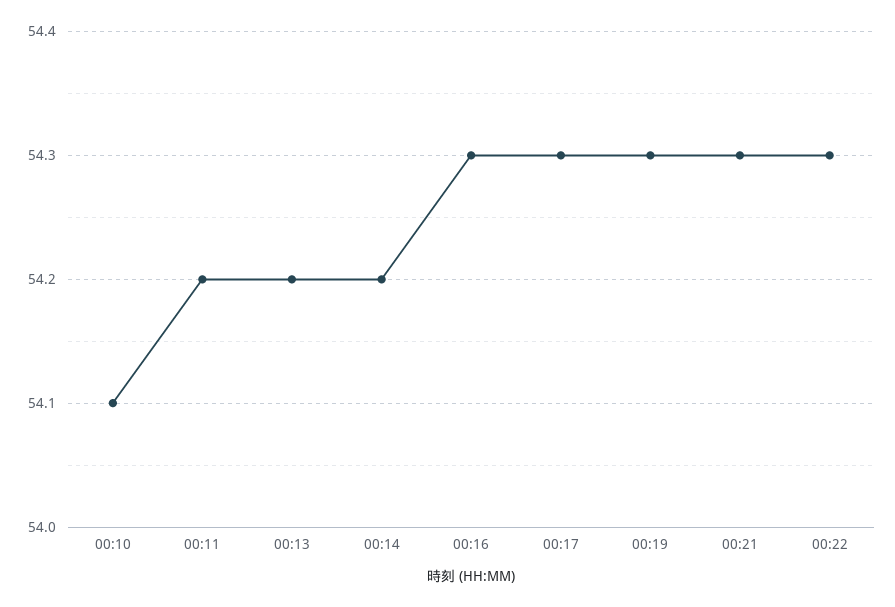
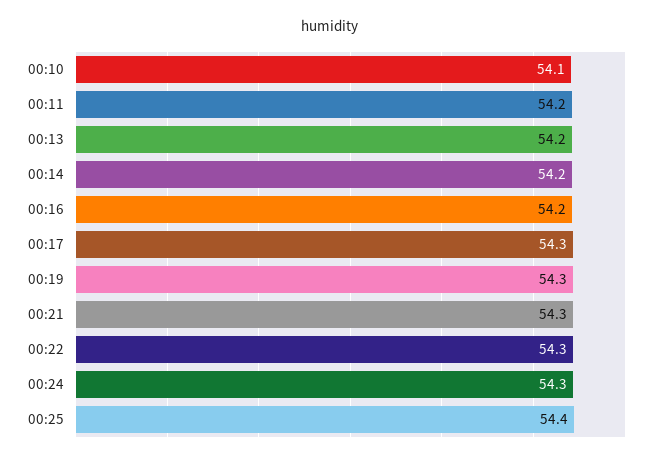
00:16: 54.3 -> 54.2
00:24: none -> 54.3
00:25: none -> 54.4

